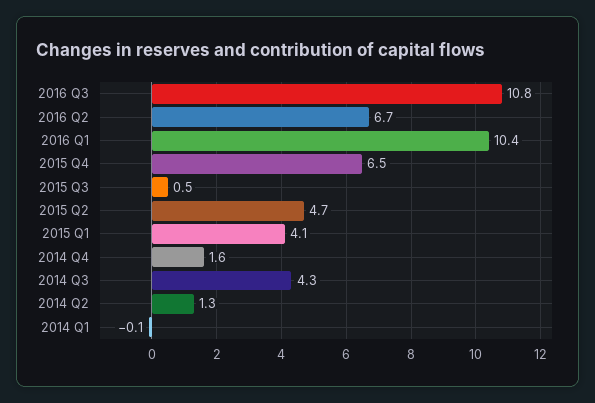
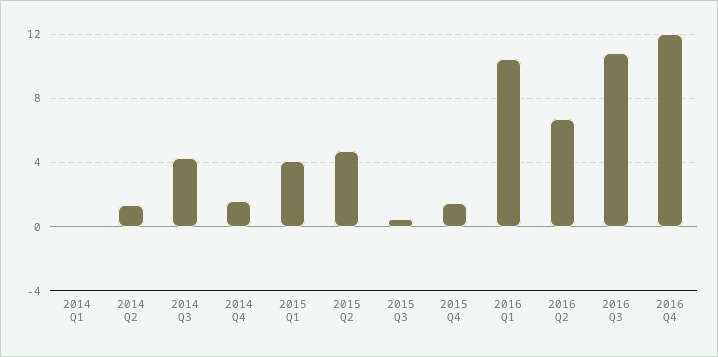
2015 Q4: 6.5 -> 1.5
2016 Q4: none -> 12

